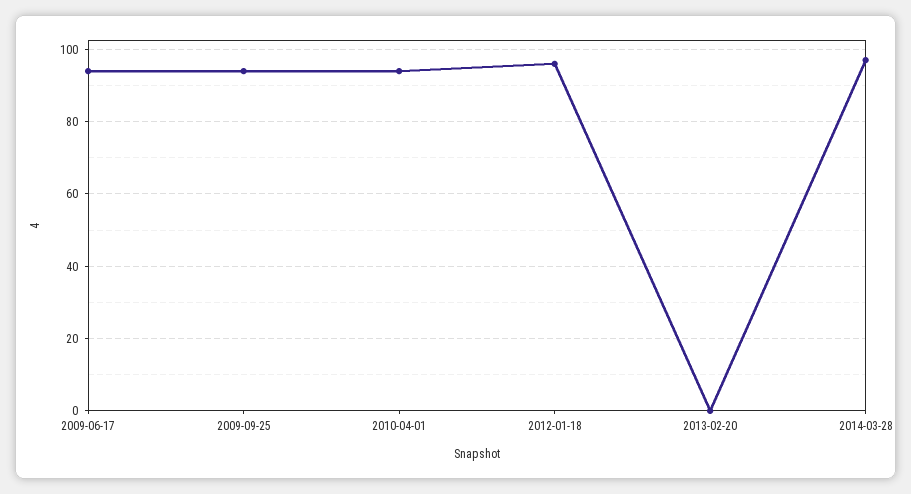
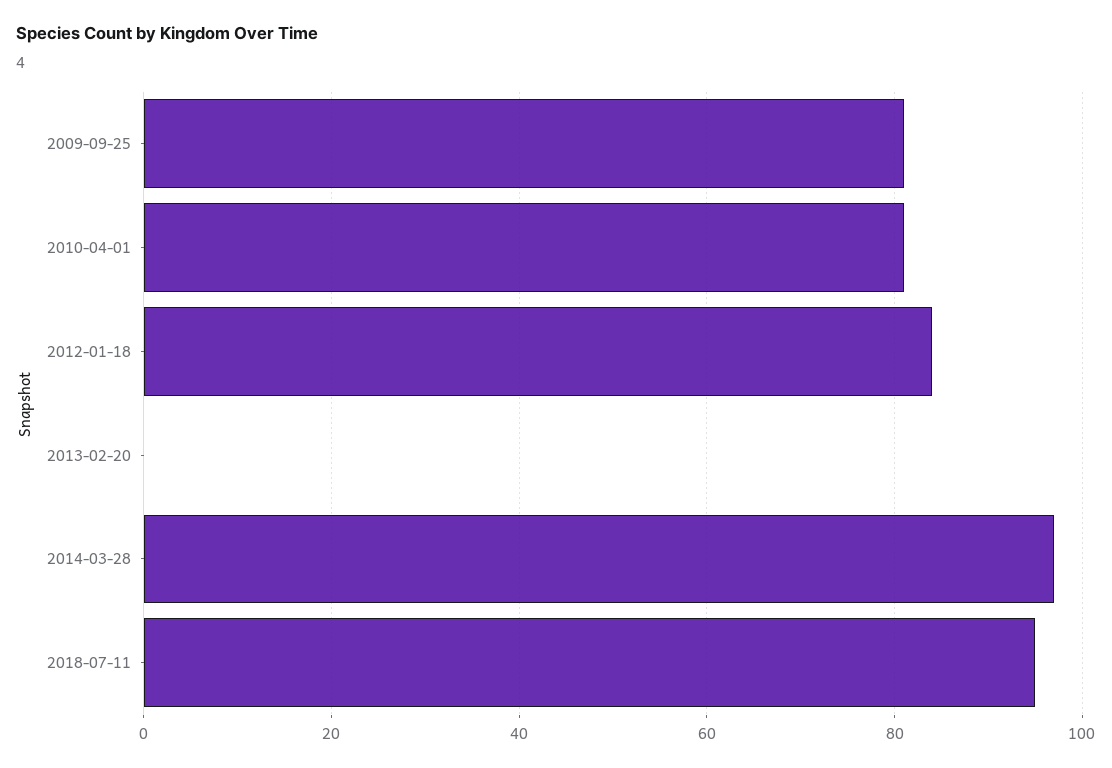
2009-06-17: 95 -> none
2009-09-25: 95 -> 80
2010-04-01: 95 -> 80
2012-01-18: 95 -> 85
2018-07-11: none -> 95

